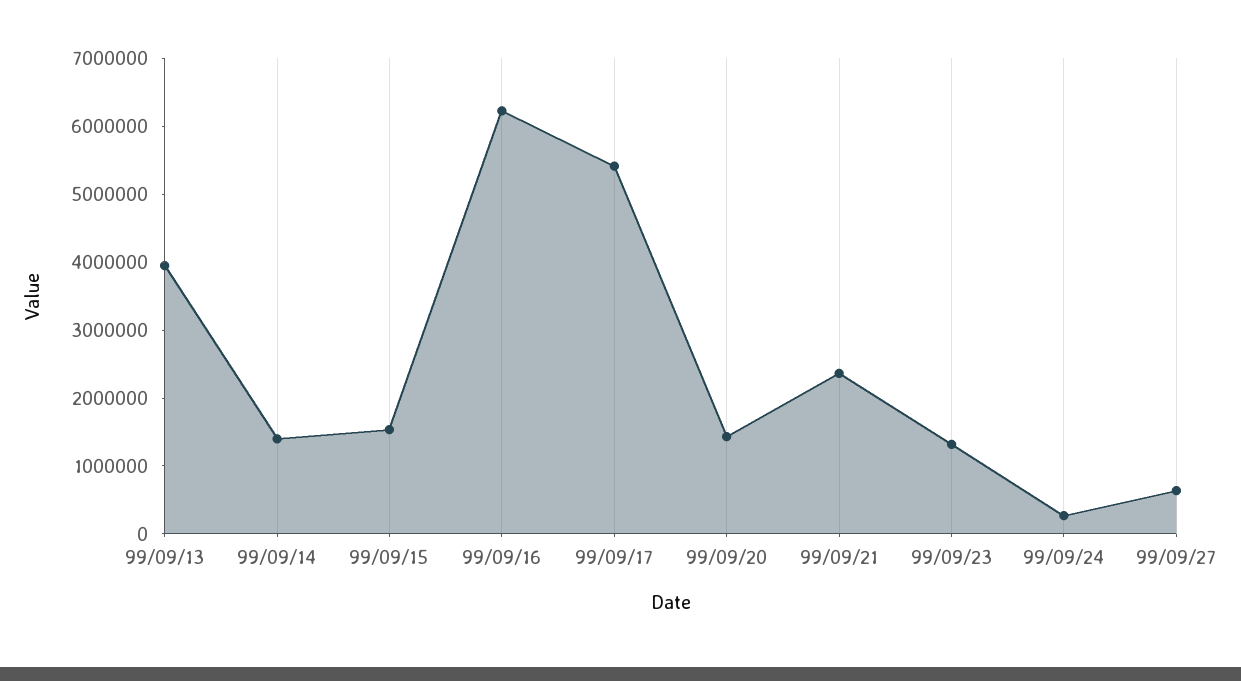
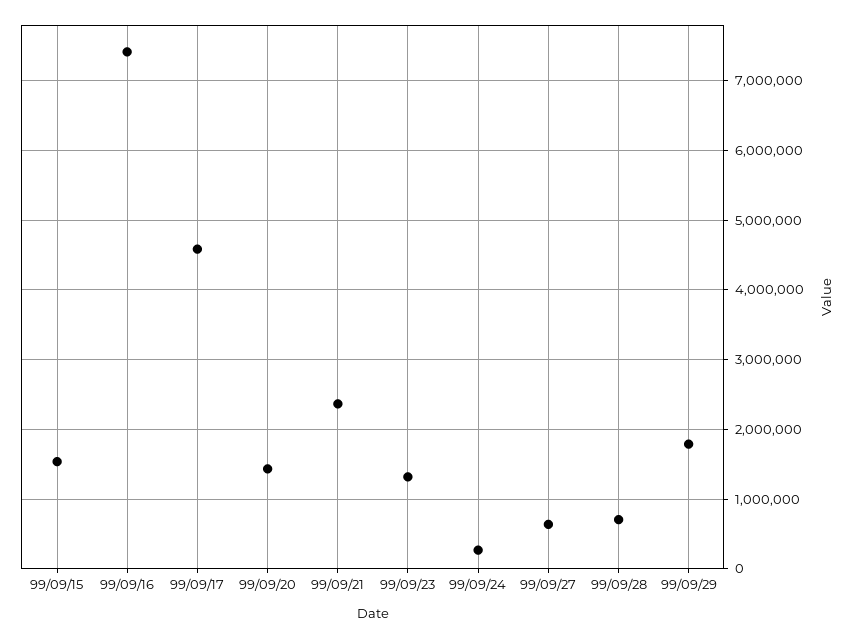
99/09/13: 4000000 -> none
99/09/14: 1400000 -> none
99/09/16: 6200000 -> 7400000
99/09/17: 5400000 -> 4600000
99/09/28: none -> 700000
99/09/29: none -> 1800000

